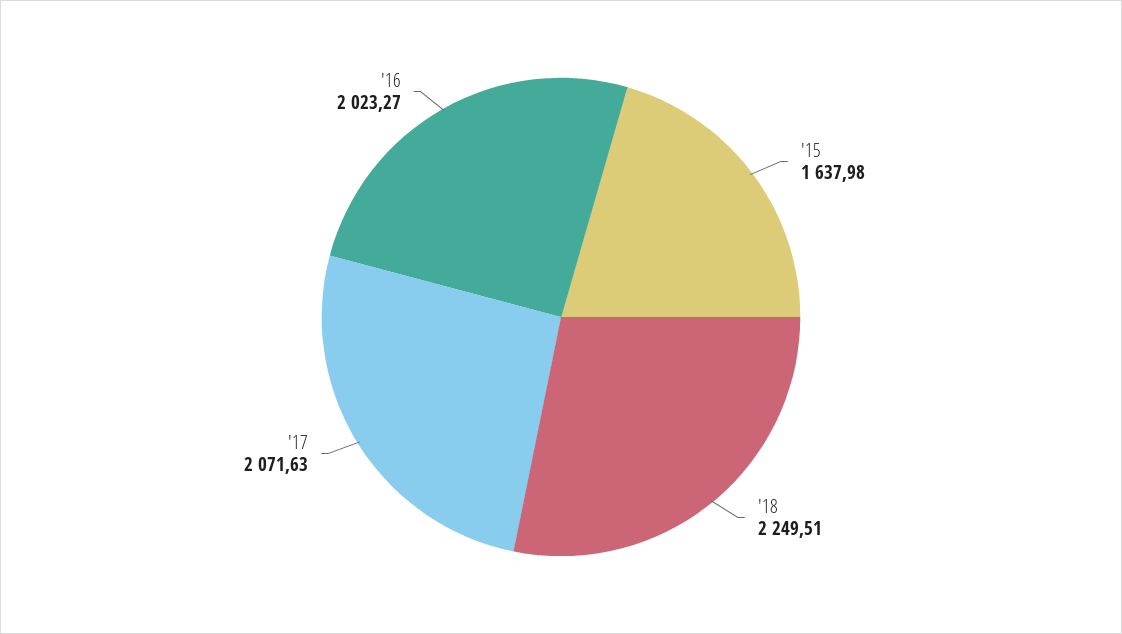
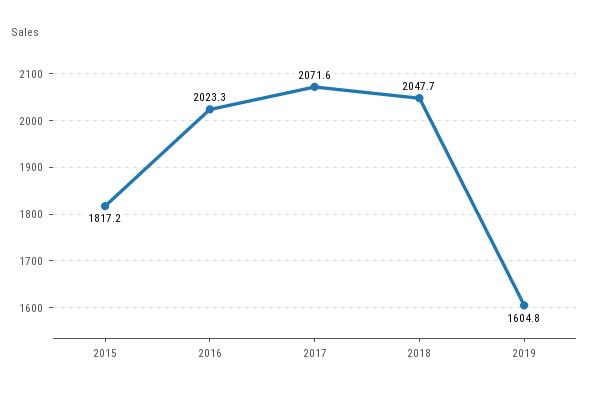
'15: 1637.98 -> 1817.2
'18: 2249.51 -> 2047.7
2019: none -> 1604.8

